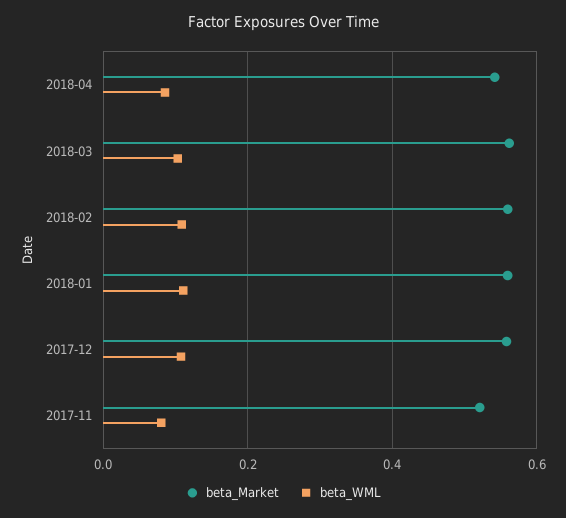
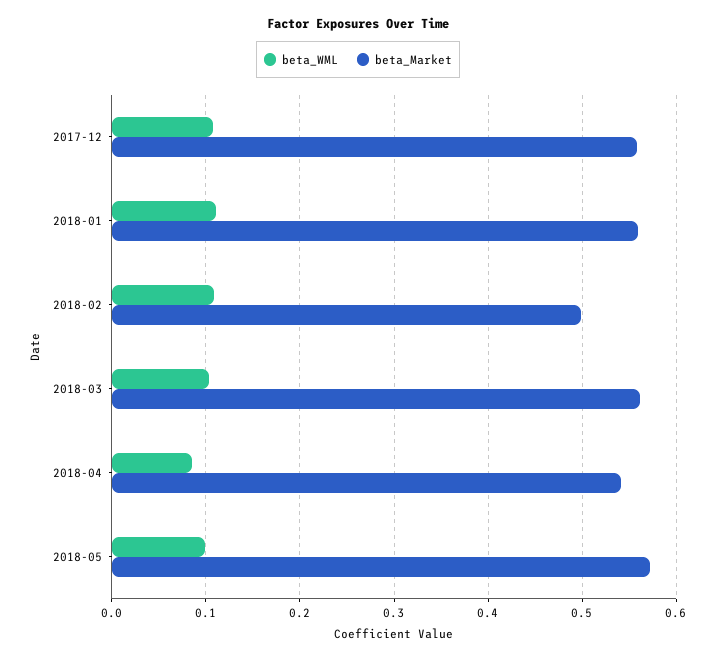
beta_Market, 2018-02: 0.56 -> 0.5
beta_Market, 2017-11: 0.52 -> none
beta_WML, 2017-11: 0.08 -> none
beta_WML, 2018-05: none -> 0.1
beta_Market, 2018-05: none -> 0.57

